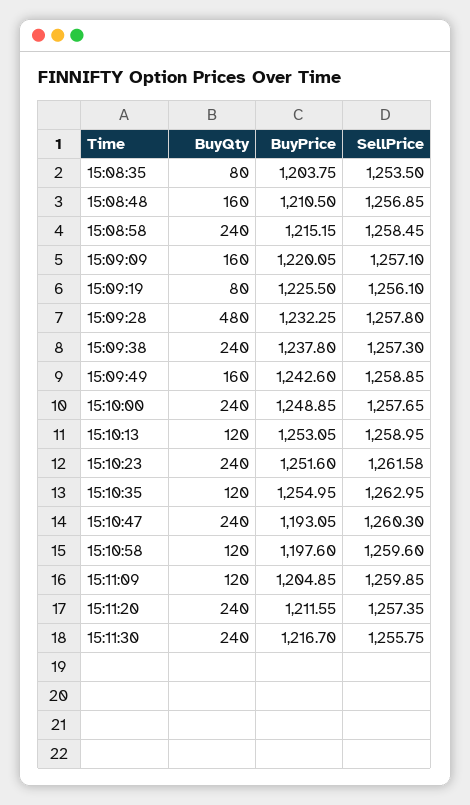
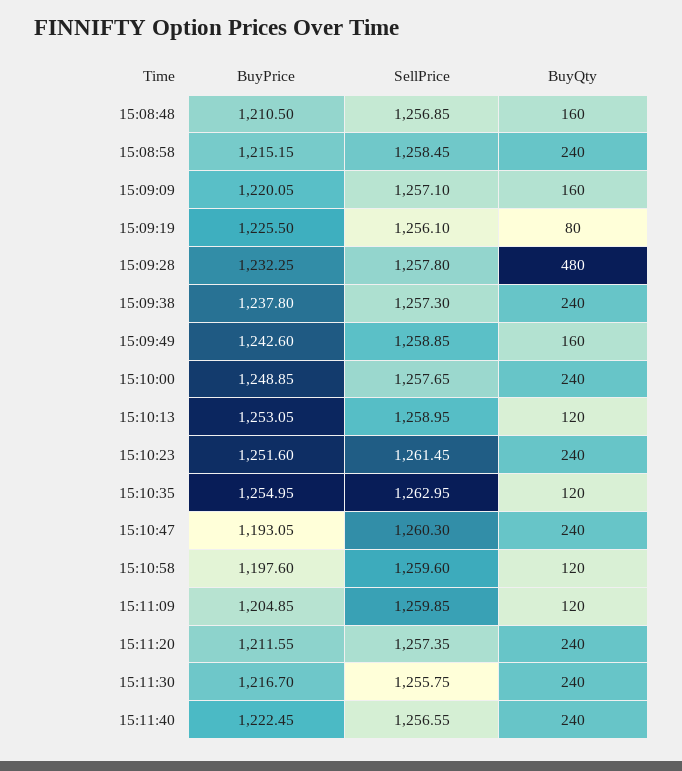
BuyQty, 15:08:35: 80 -> none
BuyPrice, 15:08:35: 1203.75 -> none
SellPrice, 15:08:35: 1253.5 -> none
SellPrice, 15:10:23: 1261.58 -> 1261.45
BuyPrice, 15:11:40: none -> 1222.45
SellPrice, 15:11:40: none -> 1256.55
BuyQty, 15:11:40: none -> 240

